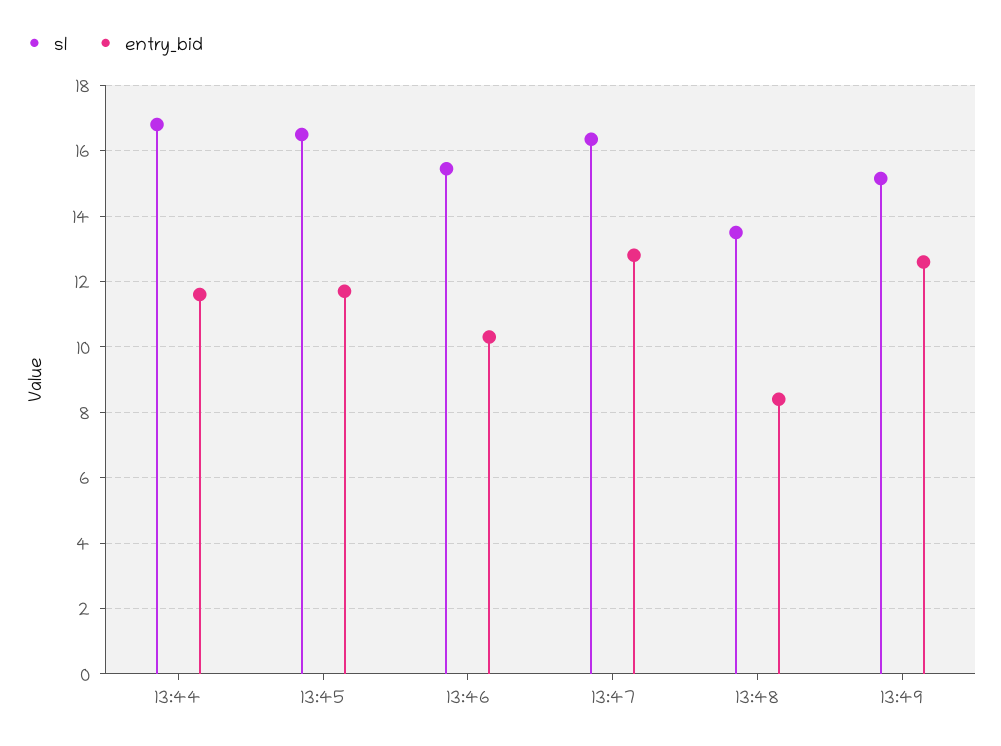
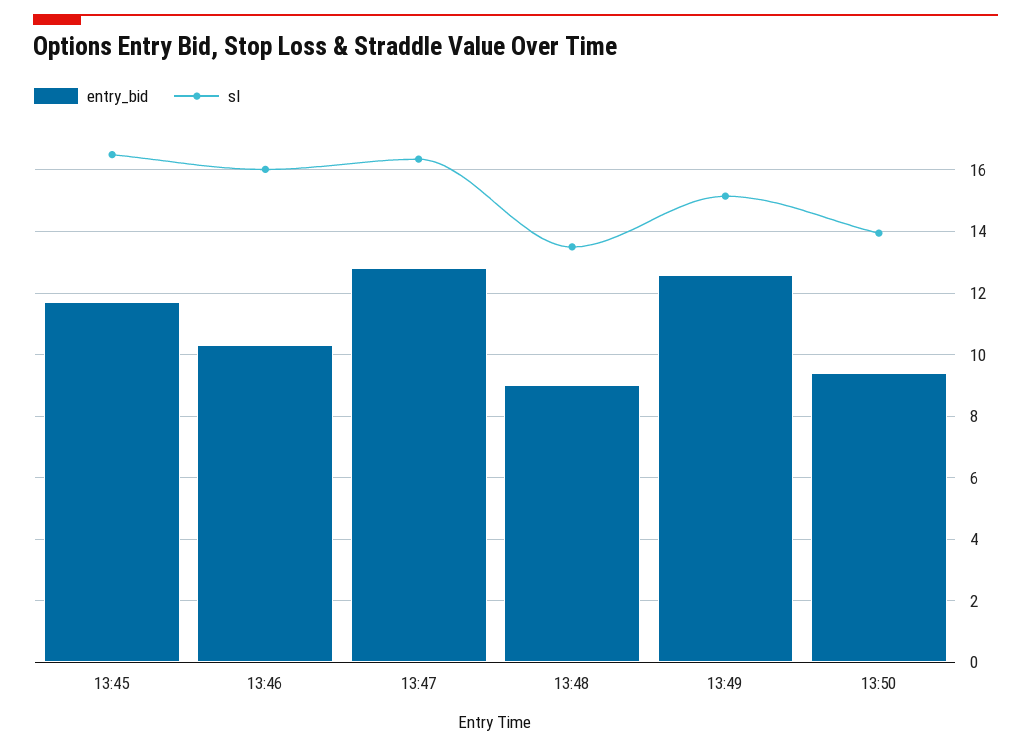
sl, 13:44: 16.8 -> none
entry_bid, 13:44: 11.6 -> none
sl, 13:46: 15.4 -> 16
entry_bid, 13:48: 8.4 -> 9
entry_bid, 13:50: none -> 9.4
sl, 13:50: none -> 14

